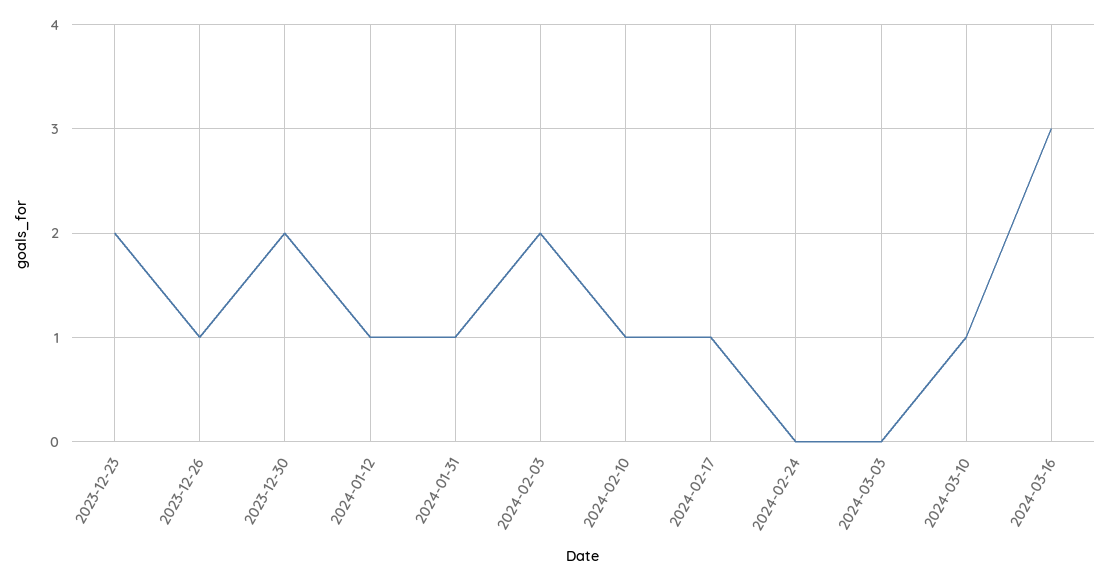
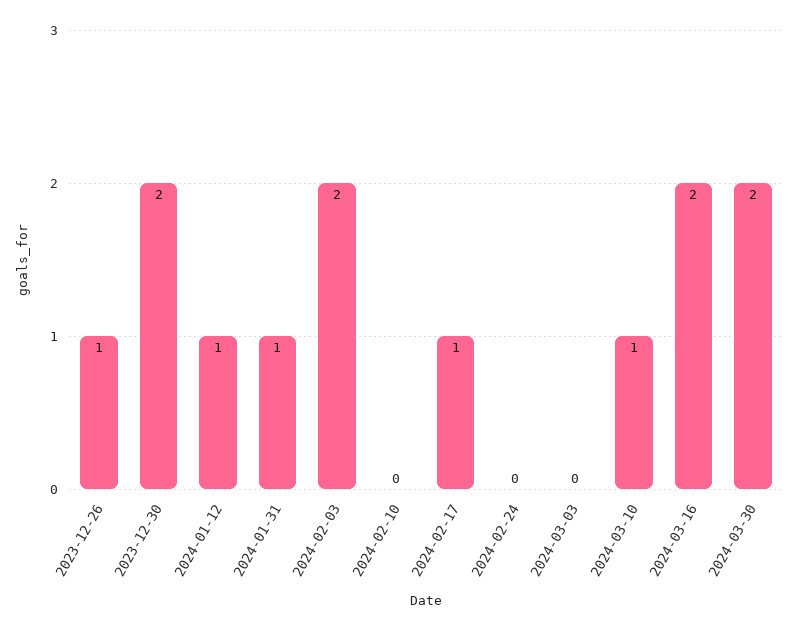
2023-12-23: 2 -> none
2024-02-10: 1 -> 0
2024-03-16: 3 -> 2
2024-03-30: none -> 2

